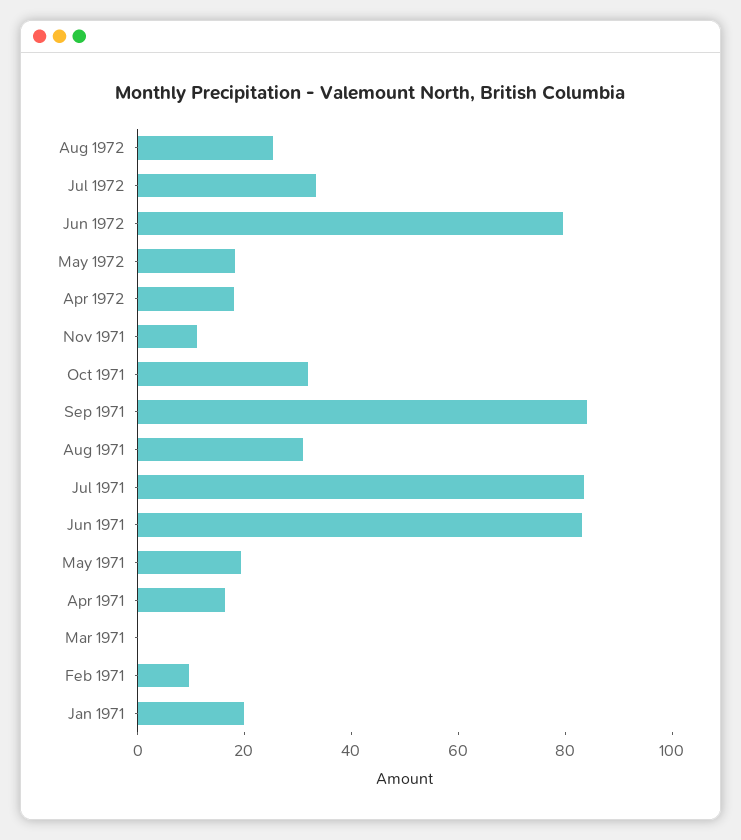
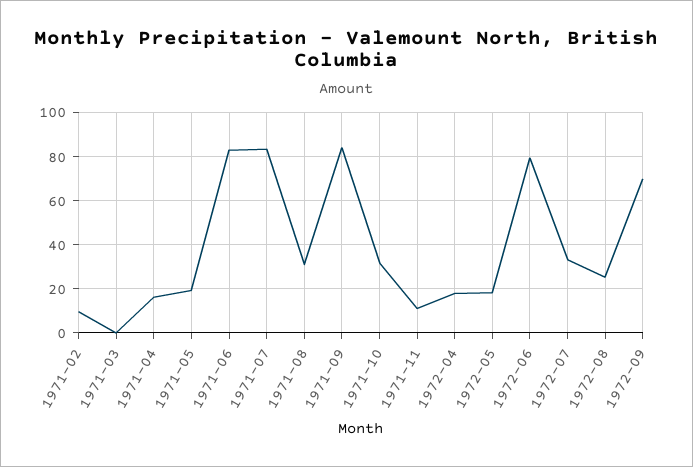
Jan 1971: 20 -> none
1972-09: none -> 70

